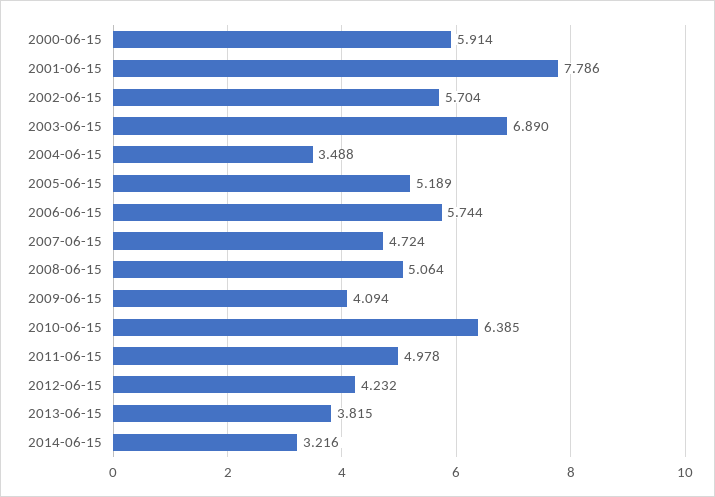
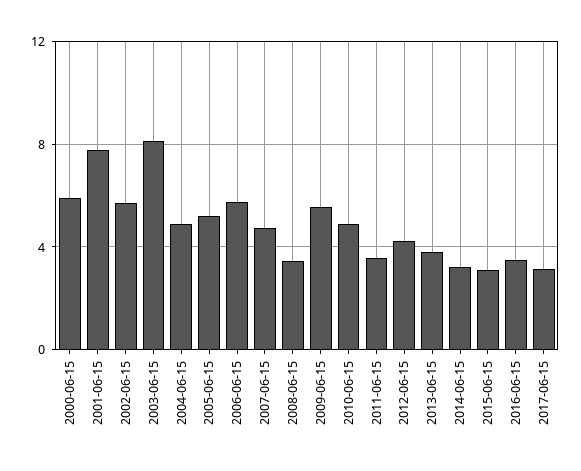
2003-06-15: 6.89 -> 8
2004-06-15: 3.488 -> 5
2008-06-15: 5.064 -> 3.5
2009-06-15: 4.094 -> 5.5
2010-06-15: 6.385 -> 5
2011-06-15: 4.978 -> 3.5
2015-06-15: none -> 3
2016-06-15: none -> 3.5
2017-06-15: none -> 3

